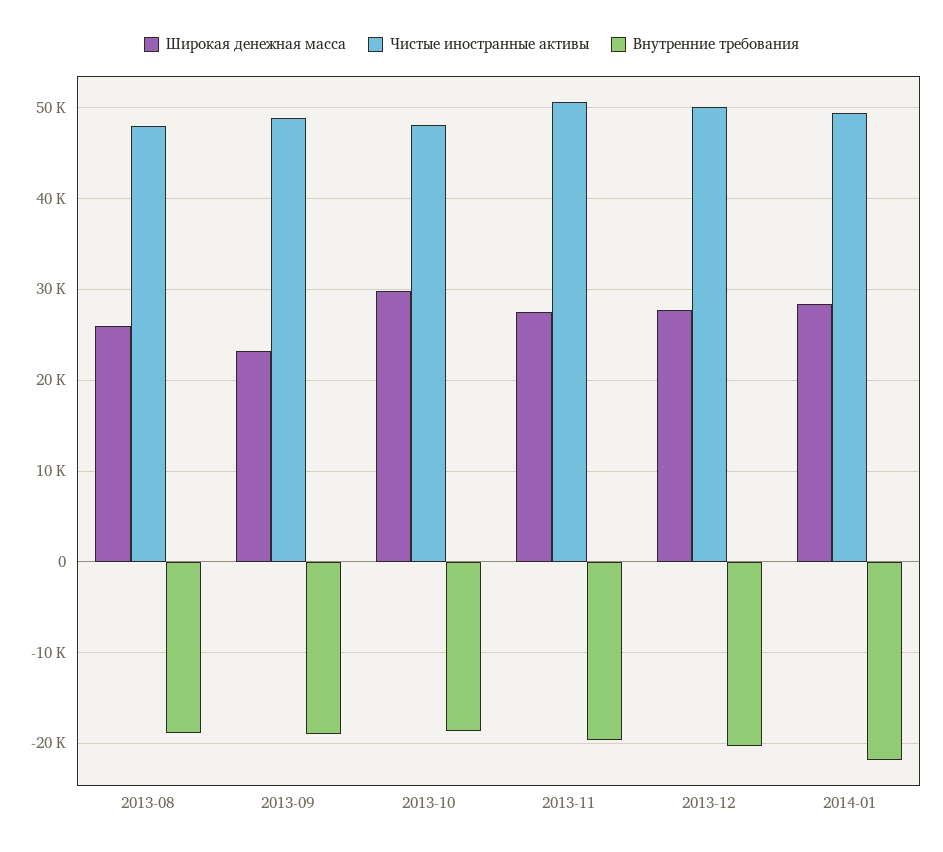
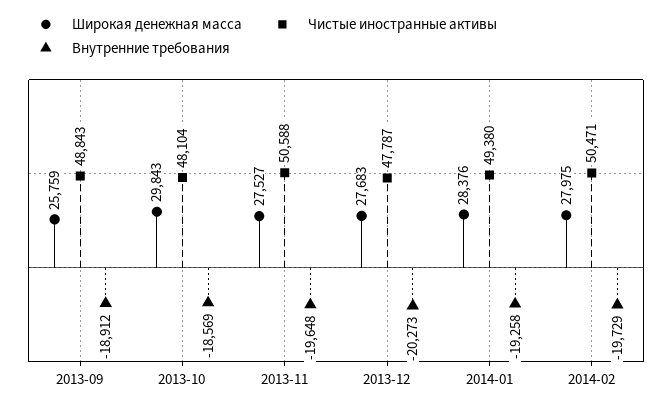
Широкая денежная масса, 2013-08: 26000 -> none
Чистые иностранные активы, 2013-08: 48000 -> none
Внутренние требования, 2013-08: -19000 -> none
Широкая денежная масса, 2013-09: 23000 -> 25759
Чистые иностранные активы, 2013-12: 50000 -> 47787
Внутренние требования, 2014-01: -22000 -> -19258
Широкая денежная масса, 2014-02: none -> 27975
Чистые иностранные активы, 2014-02: none -> 50471
Внутренние требования, 2014-02: none -> -19729

